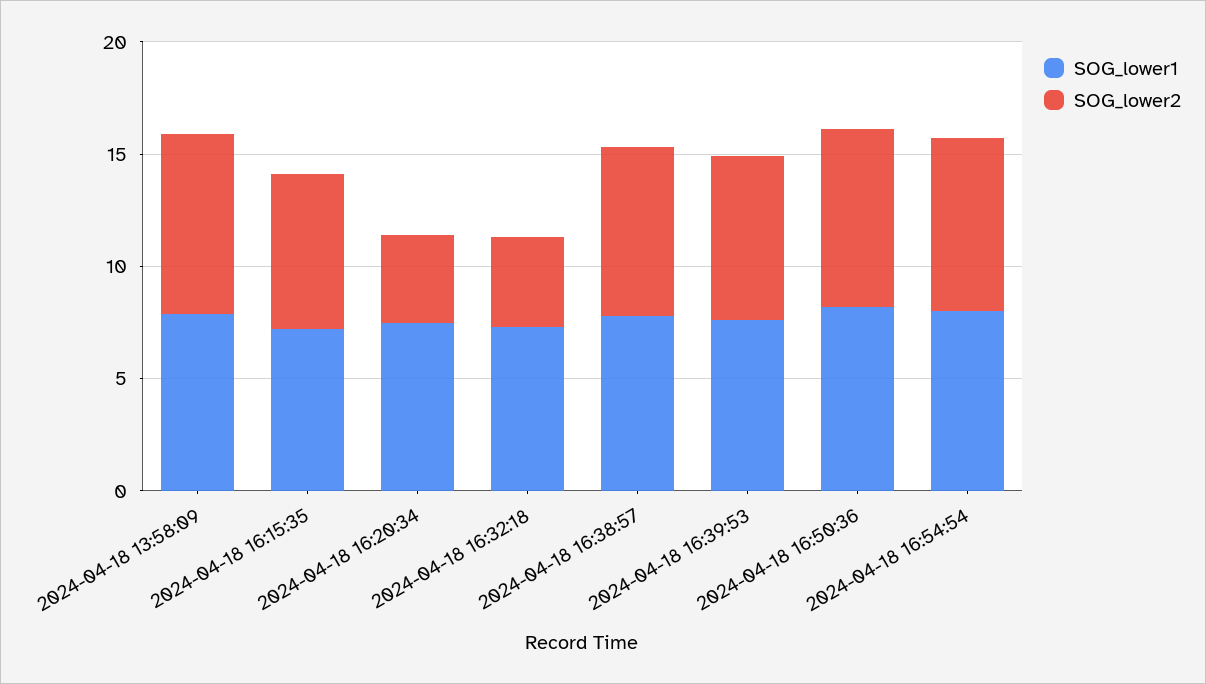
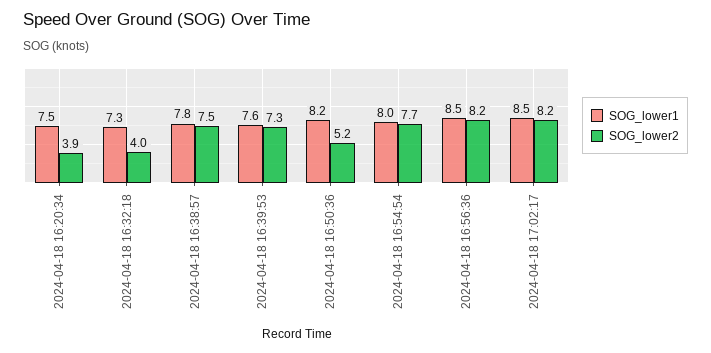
SOG_lower1, 2024-04-18 13:58:09: 8 -> none
SOG_lower2, 2024-04-18 13:58:09: 8 -> none
SOG_lower1, 2024-04-18 16:15:35: 7 -> none
SOG_lower2, 2024-04-18 16:15:35: 7 -> none
SOG_lower2, 2024-04-18 16:50:36: 8 -> 5.2
SOG_lower1, 2024-04-18 16:56:36: none -> 8.5
SOG_lower2, 2024-04-18 16:56:36: none -> 8.2
SOG_lower1, 2024-04-18 17:02:17: none -> 8.5
SOG_lower2, 2024-04-18 17:02:17: none -> 8.2

